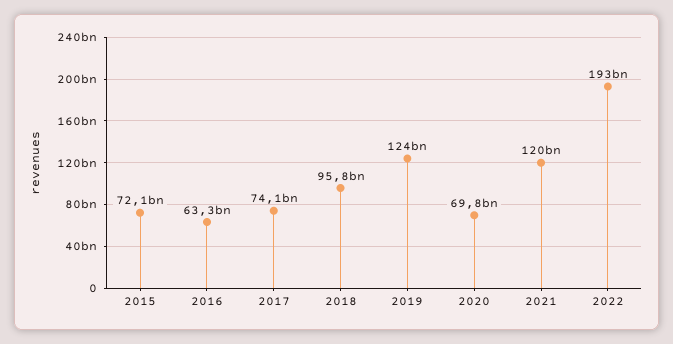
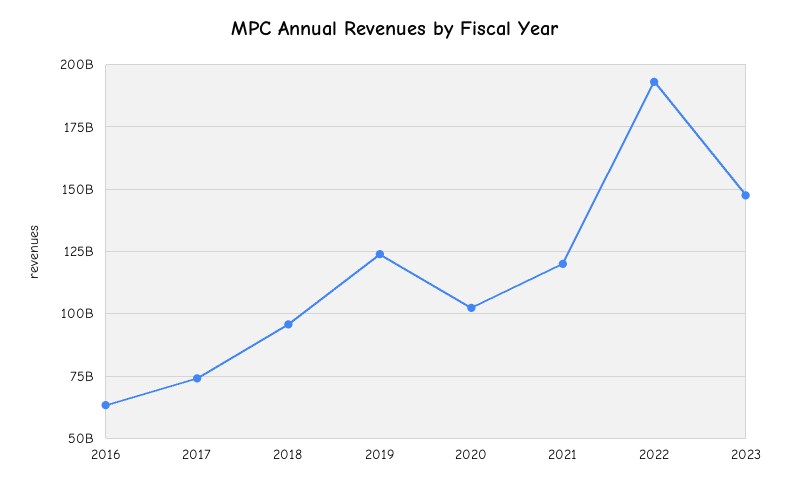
2015: 72100000000 -> none
2020: 69800000000 -> 102500000000
2023: none -> 147500000000

